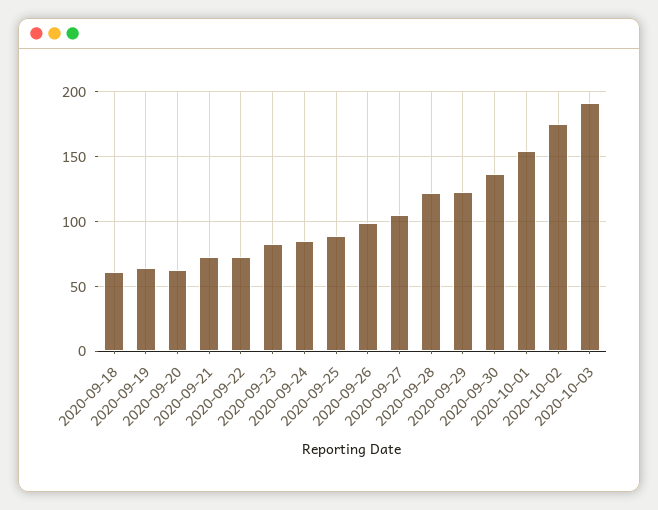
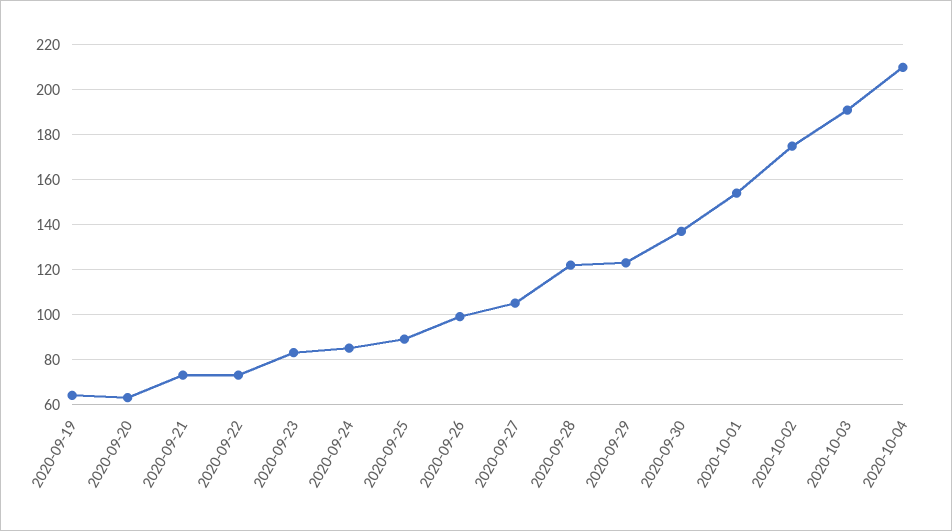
2020-09-18: 60 -> none
2020-10-04: none -> 210

